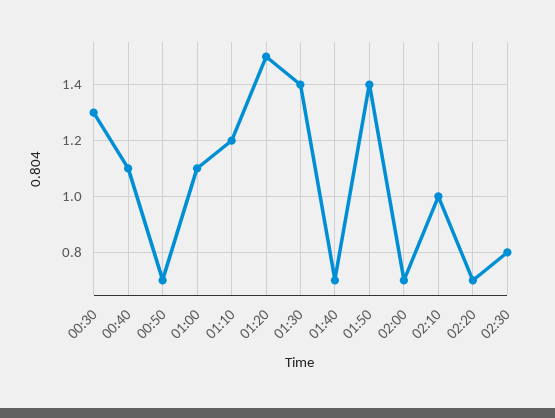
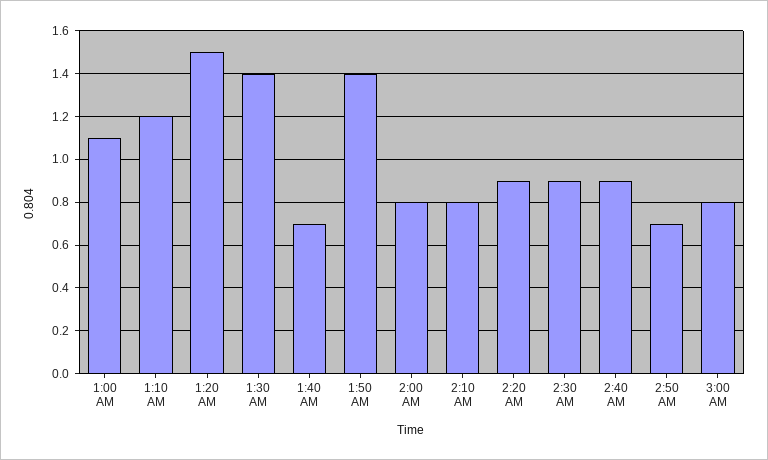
00:30: 1.3 -> none
00:40: 1.1 -> none
00:50: 0.7 -> none
02:00: 0.7 -> 0.8
02:10: 1 -> 0.8
02:20: 0.7 -> 0.9
02:30: 0.8 -> 0.9
2:40 AM: none -> 0.9
2:50 AM: none -> 0.7
3:00 AM: none -> 0.8

